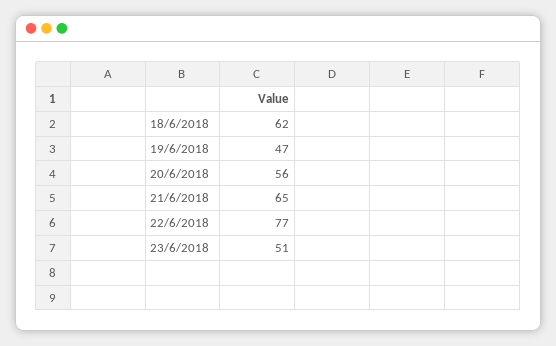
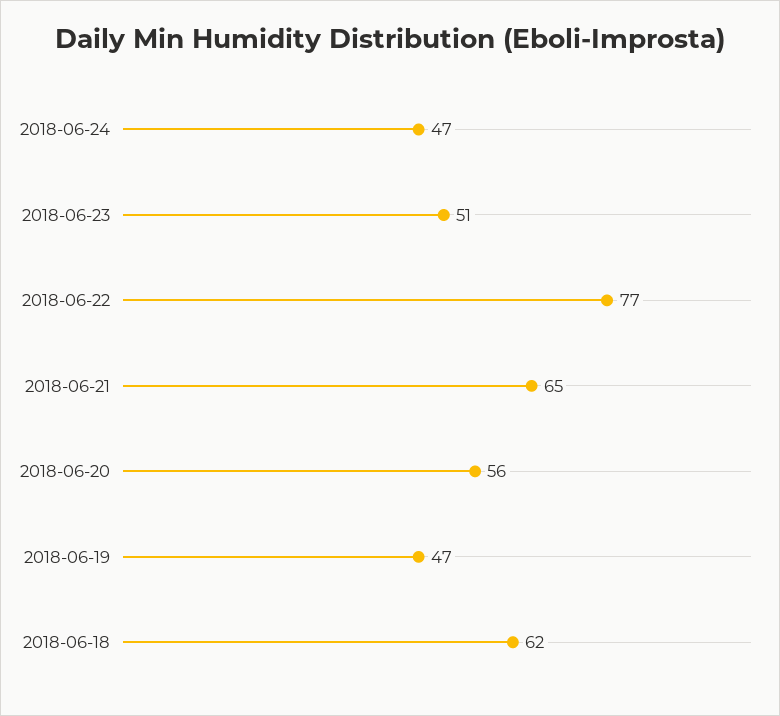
2018-06-24: none -> 47

